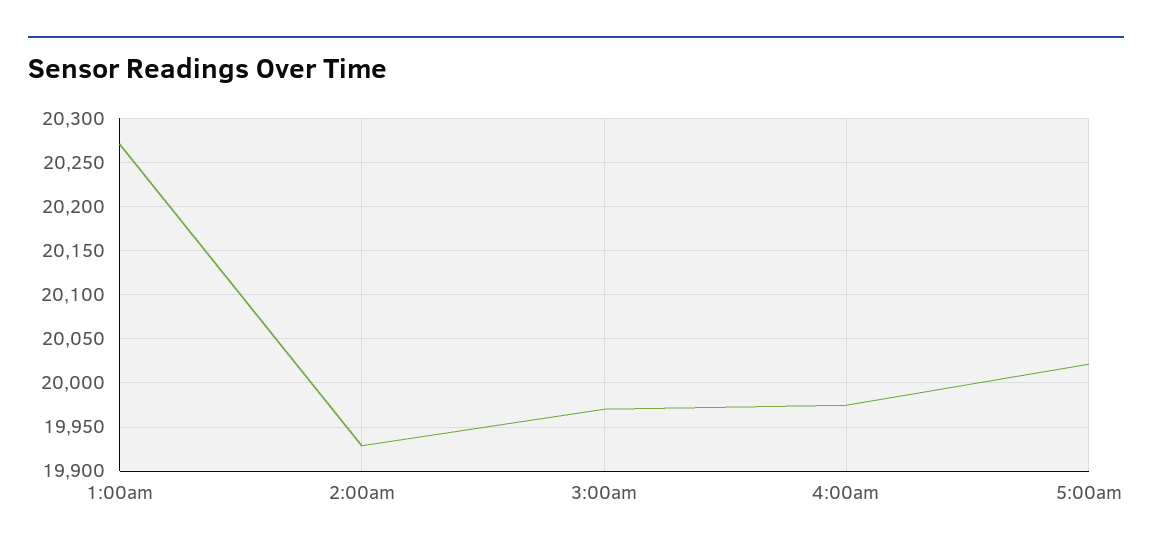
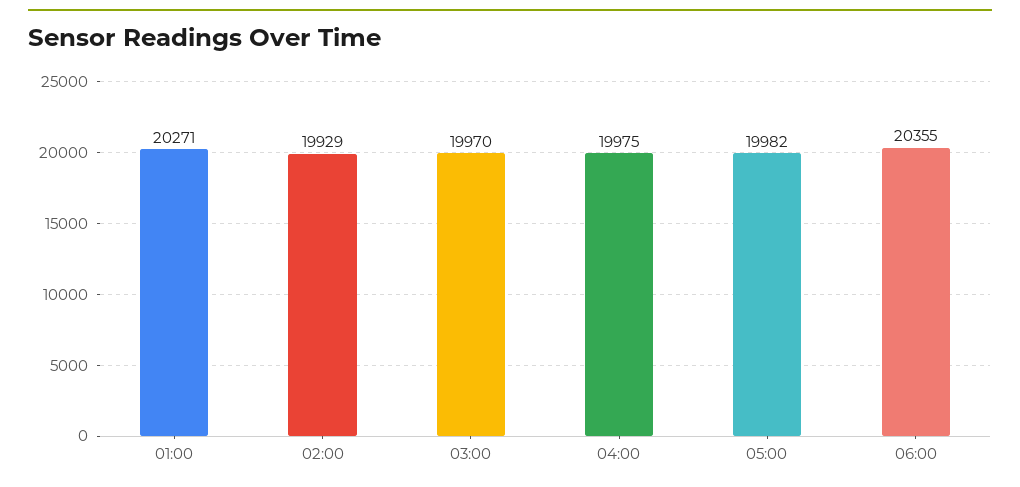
5:00am: 20020 -> 19982
06:00: none -> 20355

